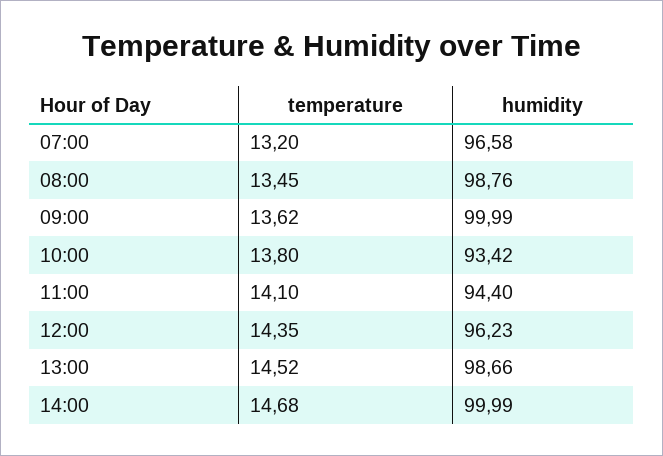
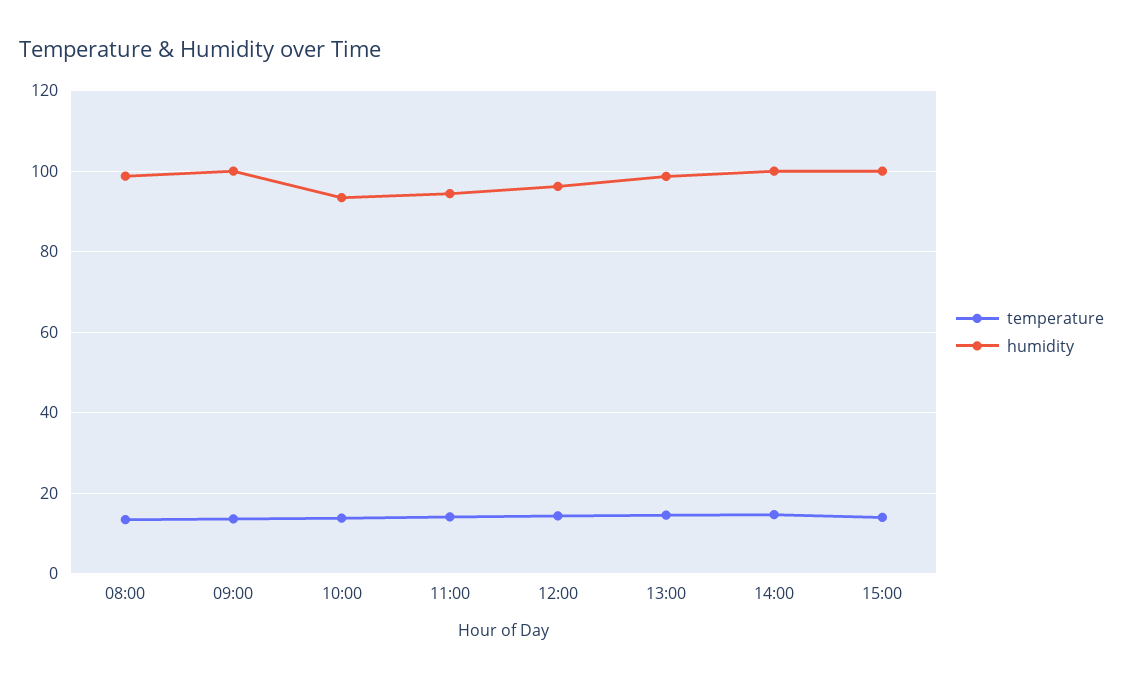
temperature, 07:00: 13.2 -> none
humidity, 07:00: 96.58 -> none
temperature, 15:00: none -> 14
humidity, 15:00: none -> 100

